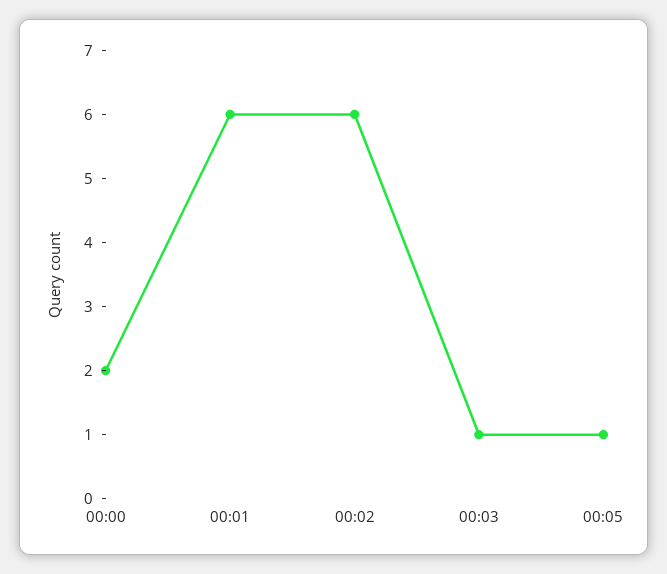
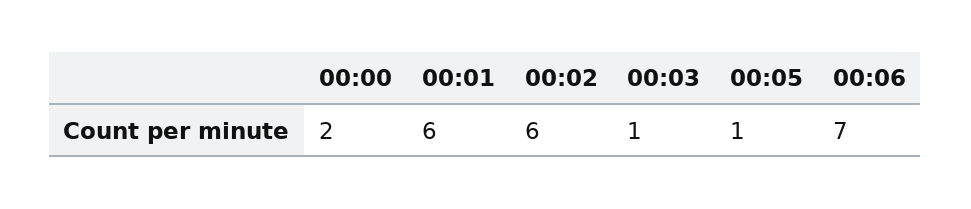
00:06: none -> 7

